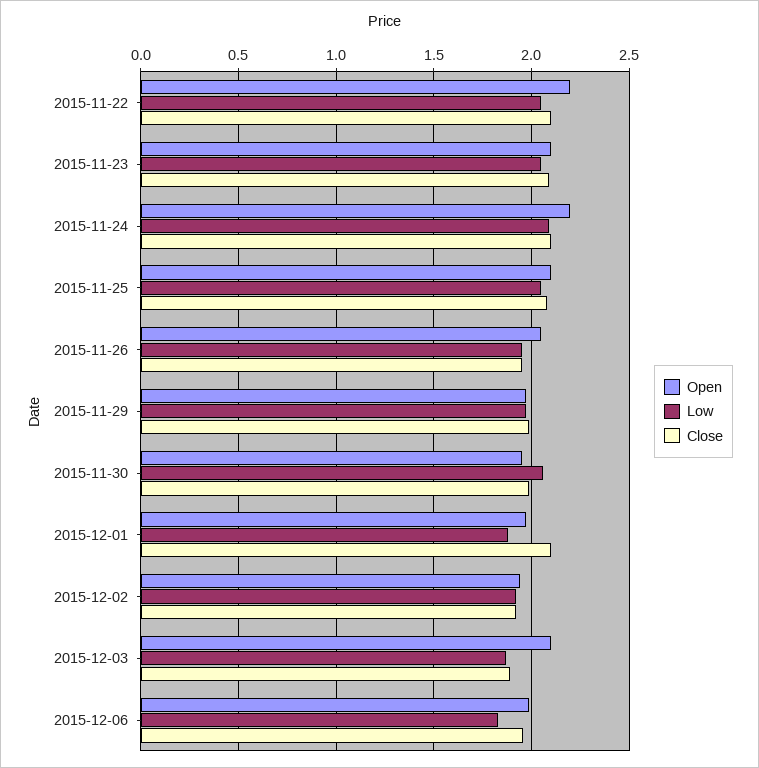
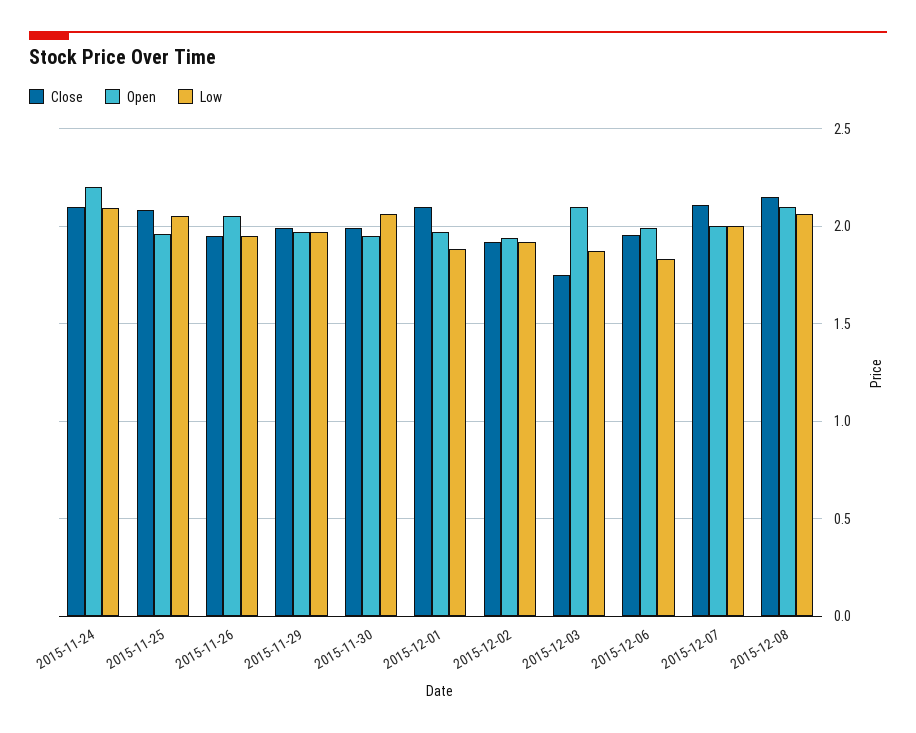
Open, 2015-11-22: 2.2 -> none
Low, 2015-11-22: 2.05 -> none
Close, 2015-11-22: 2.1 -> none
Open, 2015-11-23: 2.1 -> none
Low, 2015-11-23: 2.05 -> none
Close, 2015-11-23: 2.1 -> none
Open, 2015-11-25: 2.1 -> 1.95
Close, 2015-12-03: 1.9 -> 1.75
Close, 2015-12-07: none -> 2.1
Open, 2015-12-07: none -> 2
Low, 2015-12-07: none -> 2
Close, 2015-12-08: none -> 2.15
Open, 2015-12-08: none -> 2.1
Low, 2015-12-08: none -> 2.05

